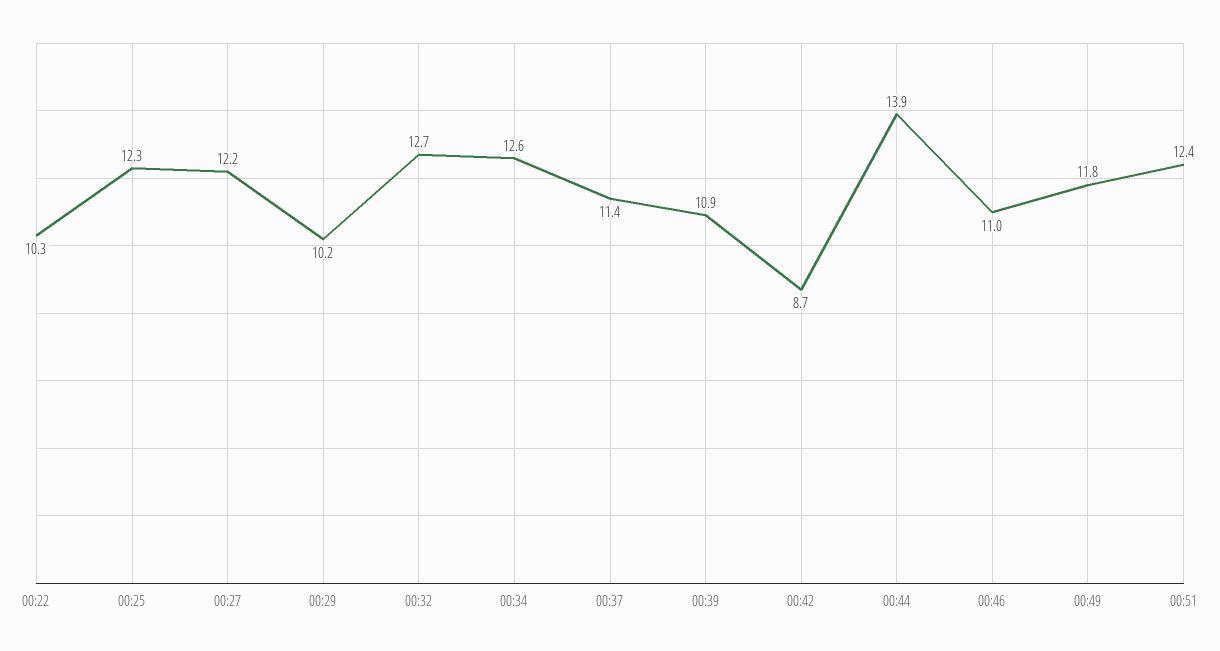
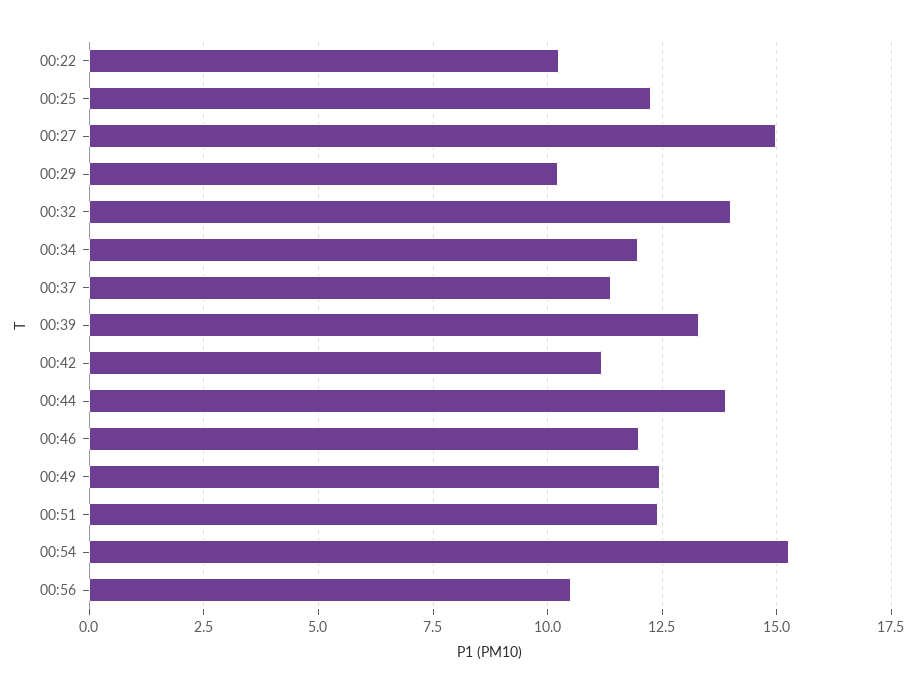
00:27: 12.2 -> 15
00:32: 12.7 -> 14
00:34: 12.6 -> 12
00:39: 10.9 -> 13.25
00:42: 8.7 -> 11.25
00:46: 11 -> 12
00:49: 11.8 -> 12.5
00:54: none -> 15.25
00:56: none -> 10.5

